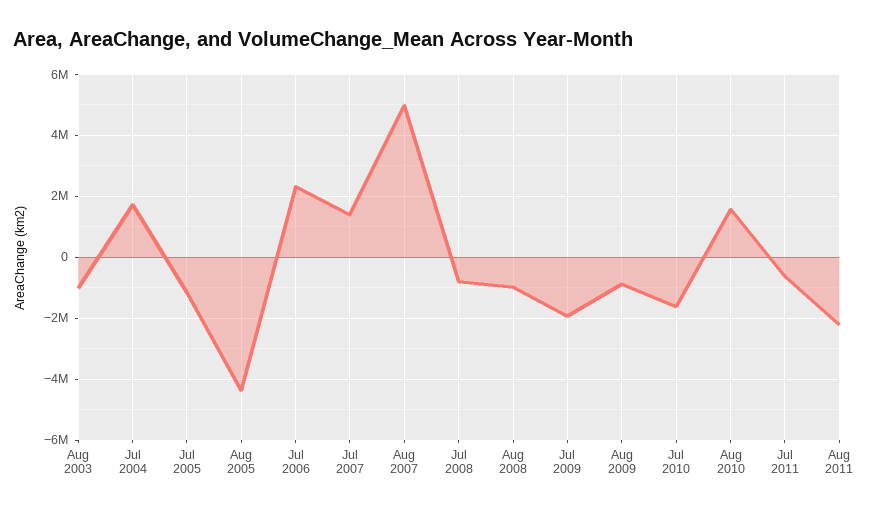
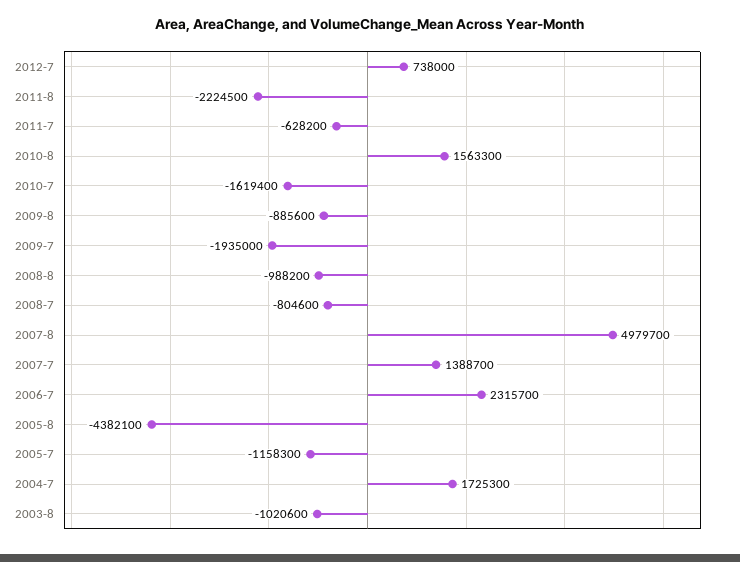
2012-7: none -> 738000

